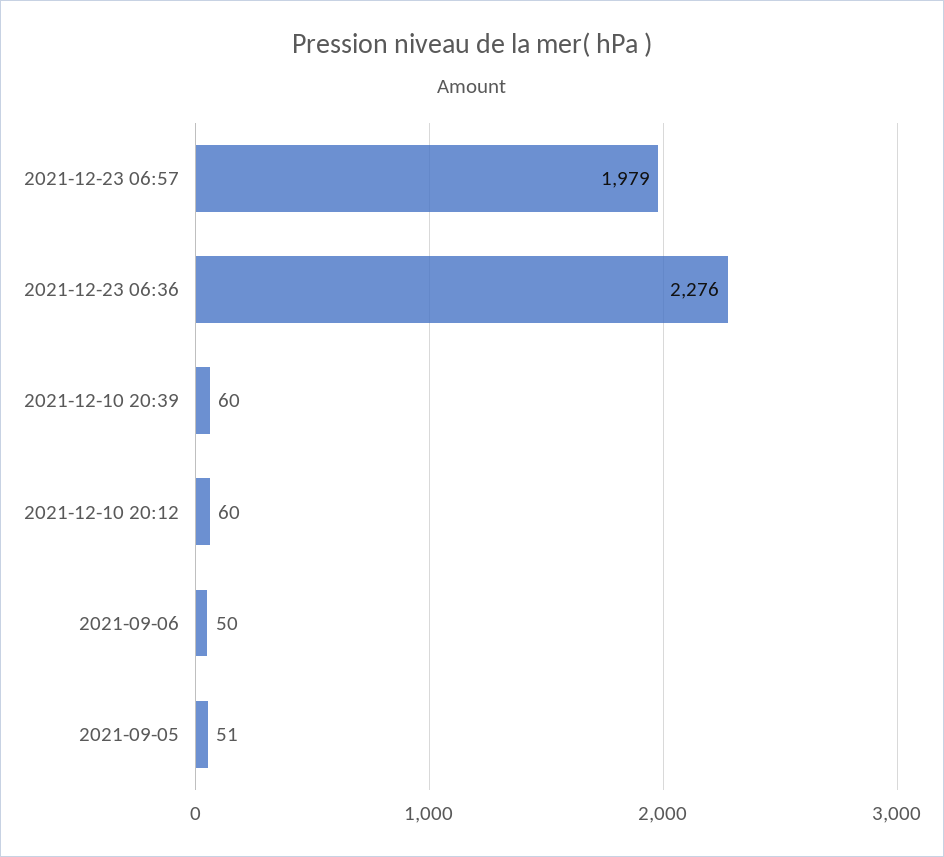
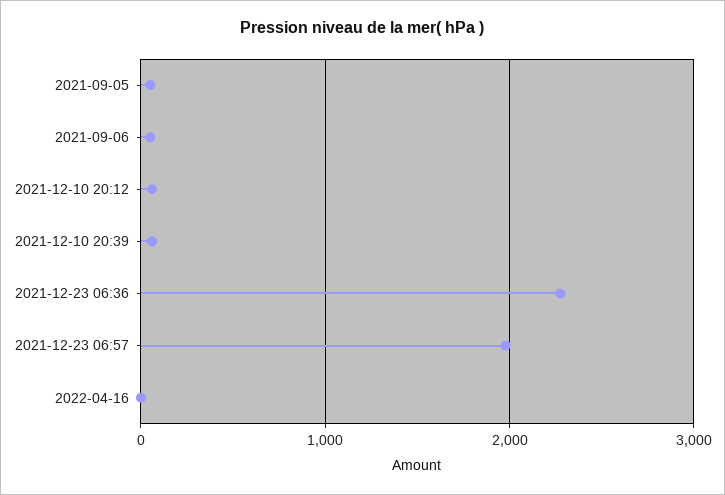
2022-04-16: none -> 0

